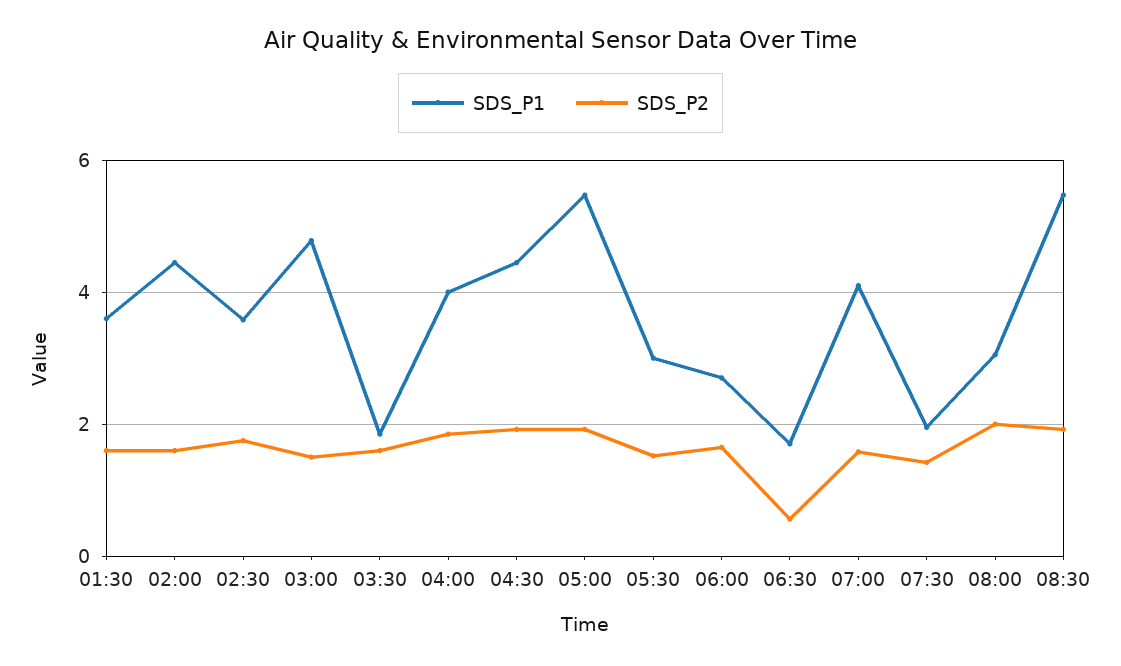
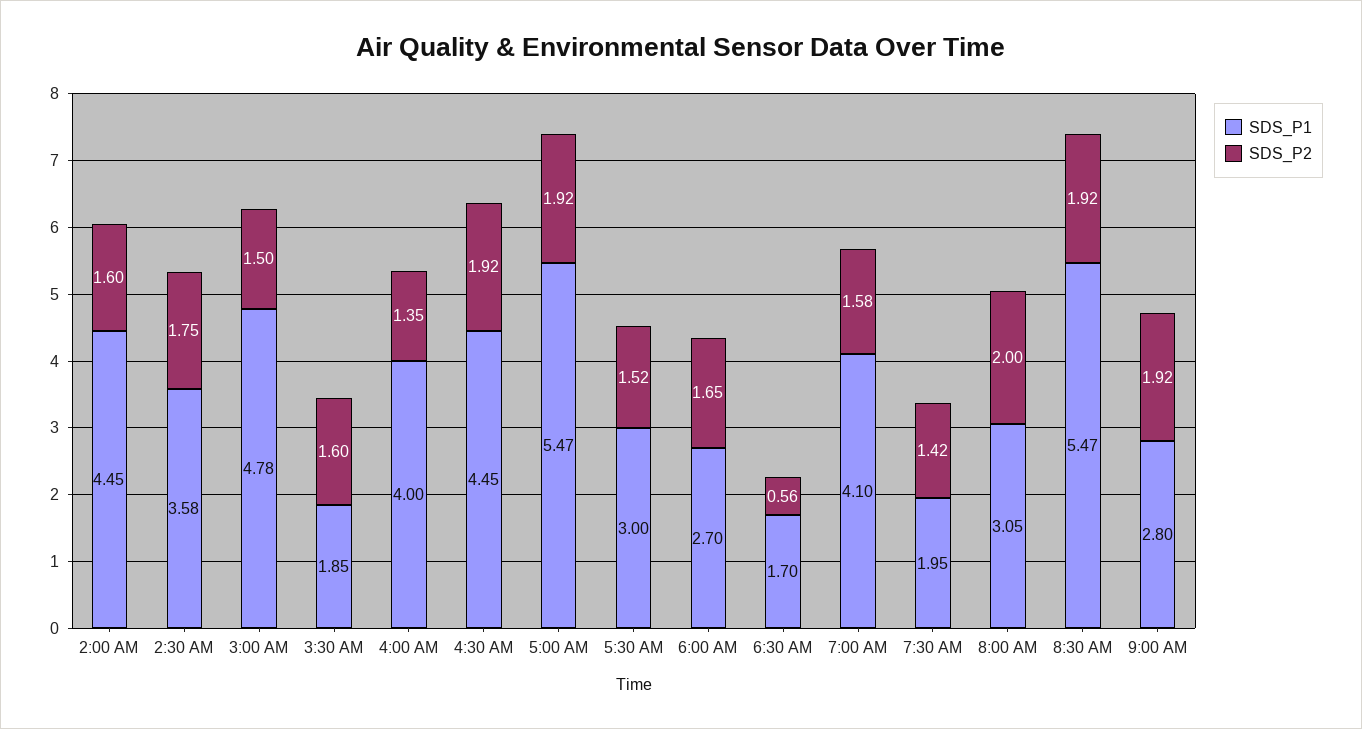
SDS_P1, 01:30: 3.6 -> none
SDS_P2, 01:30: 1.6 -> none
SDS_P2, 04:00: 1.8 -> 1.35
SDS_P1, 9:00 AM: none -> 2.8
SDS_P2, 9:00 AM: none -> 1.92

